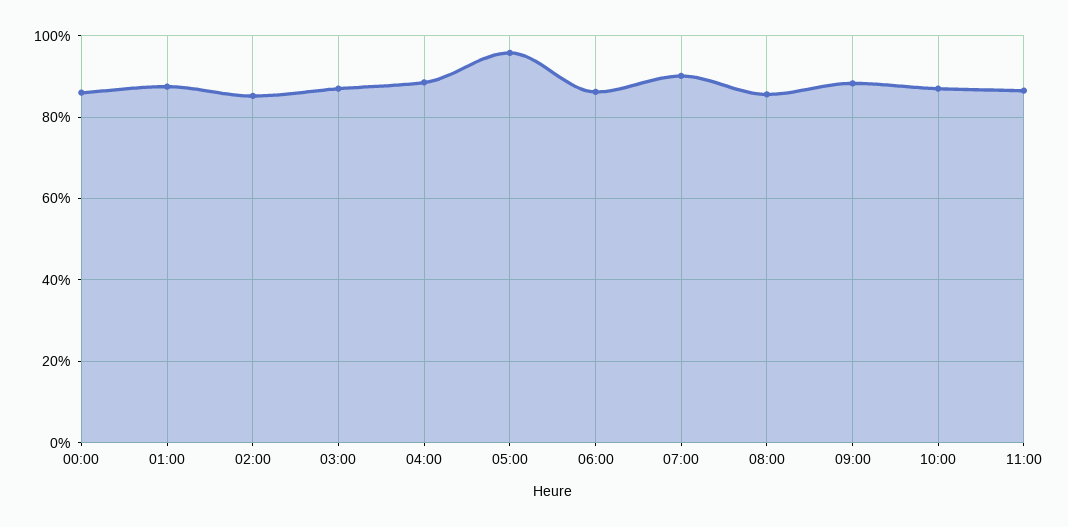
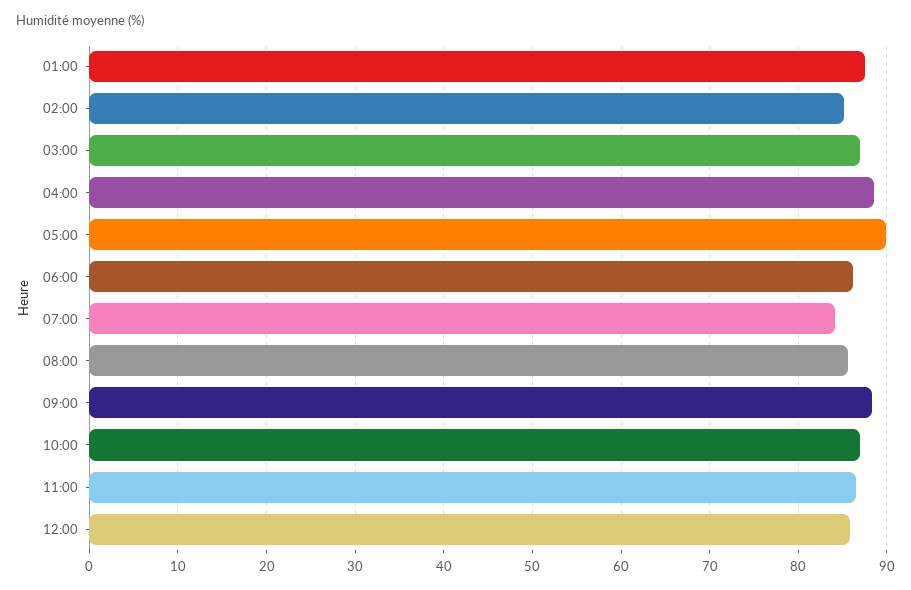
00:00: 86 -> none
05:00: 96 -> 90
07:00: 90 -> 84
12:00: none -> 86

